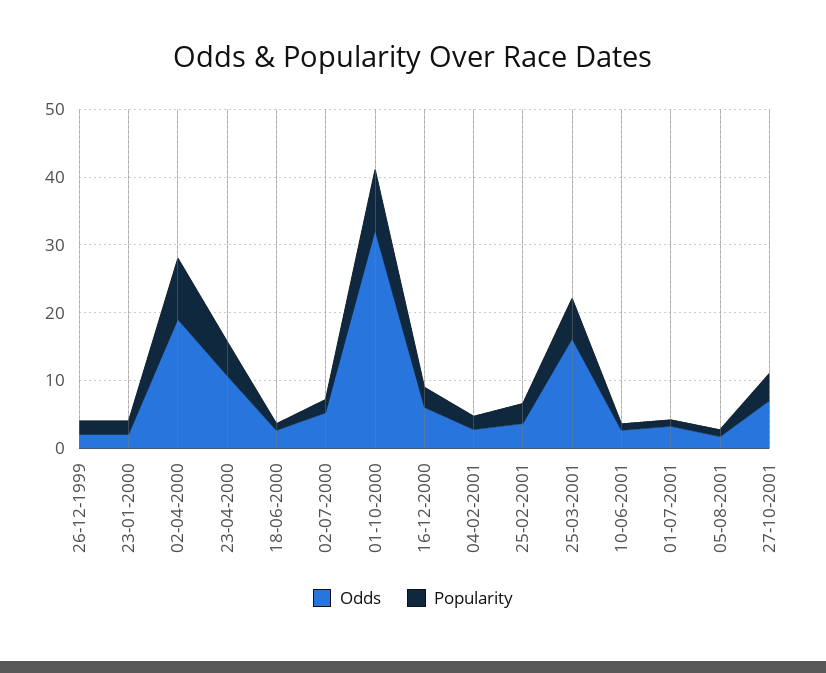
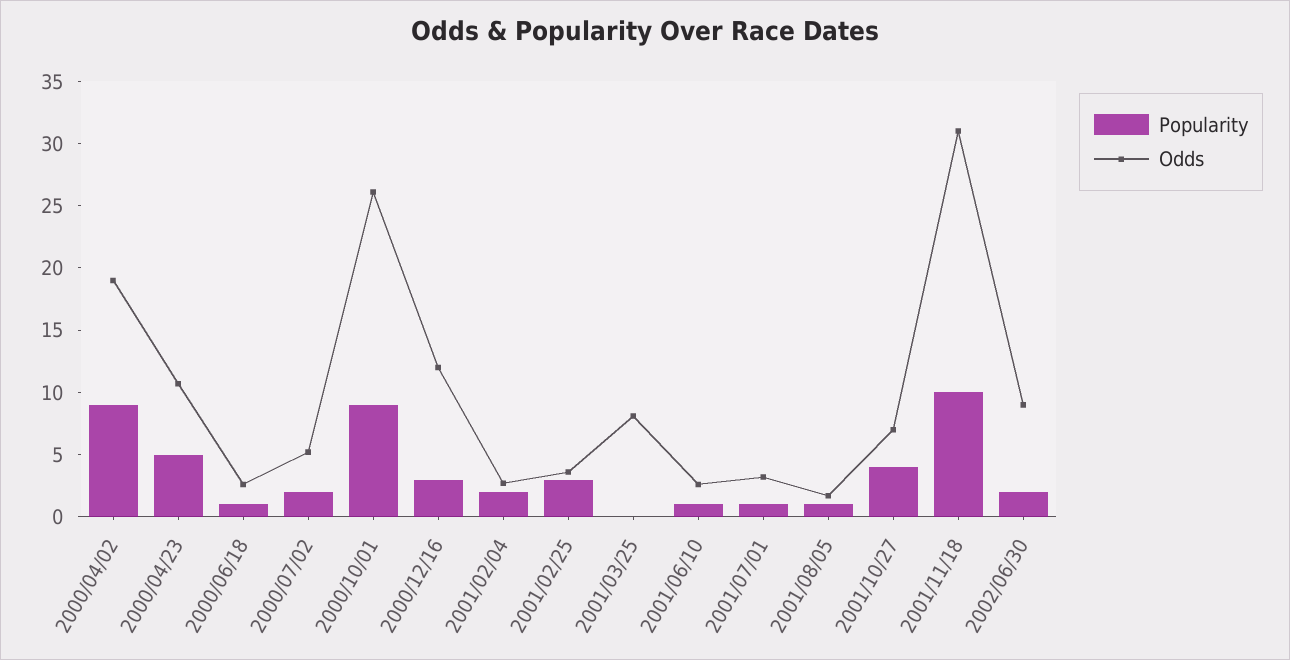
Odds, 26-12-1999: 2 -> none
Popularity, 26-12-1999: 2 -> none
Odds, 23-01-2000: 2 -> none
Popularity, 23-01-2000: 2 -> none
Odds, 01-10-2000: 32 -> 26
Odds, 16-12-2000: 6 -> 12
Odds, 25-03-2001: 16 -> 8
Popularity, 25-03-2001: 6 -> 0
Popularity, 2001/11/18: none -> 10
Odds, 2001/11/18: none -> 31
Popularity, 2002/06/30: none -> 2
Odds, 2002/06/30: none -> 9

